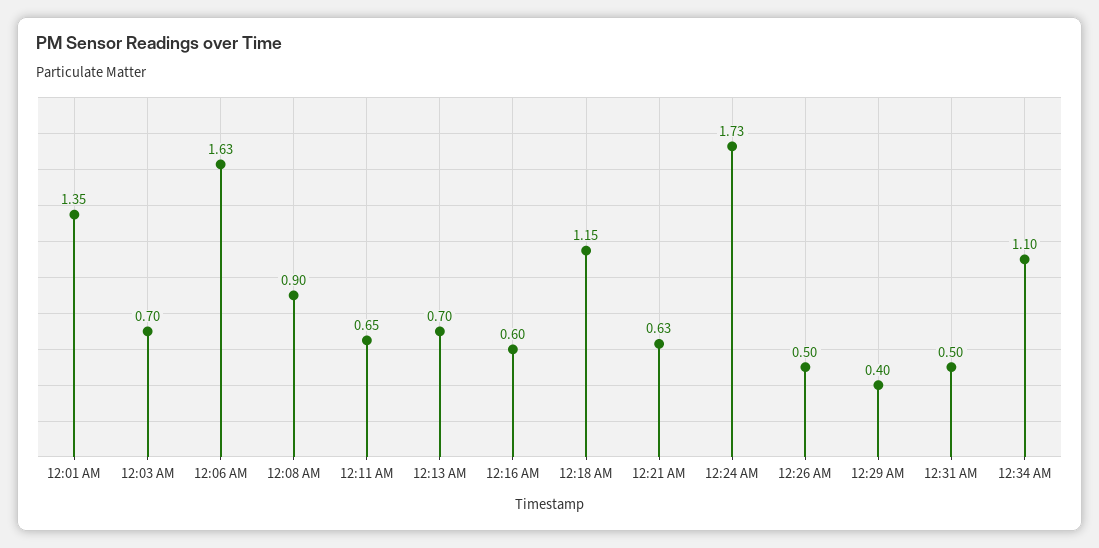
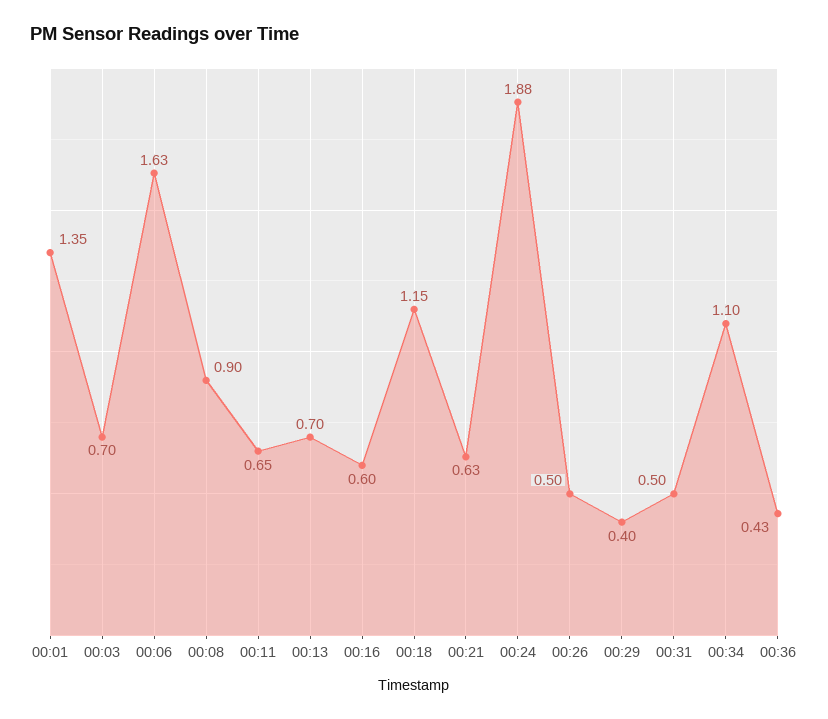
12:24 AM: 1.73 -> 1.88
00:36: none -> 0.43

